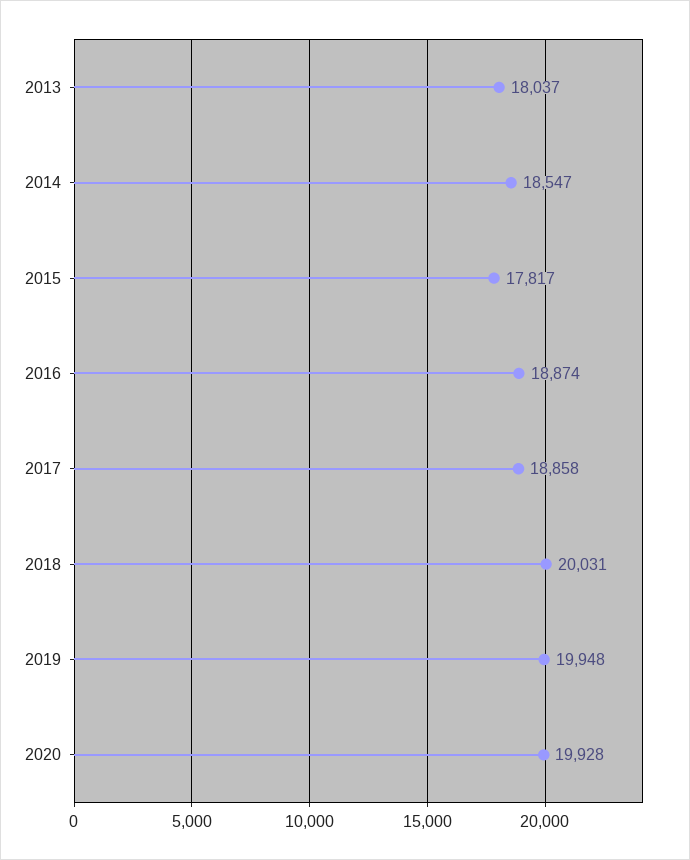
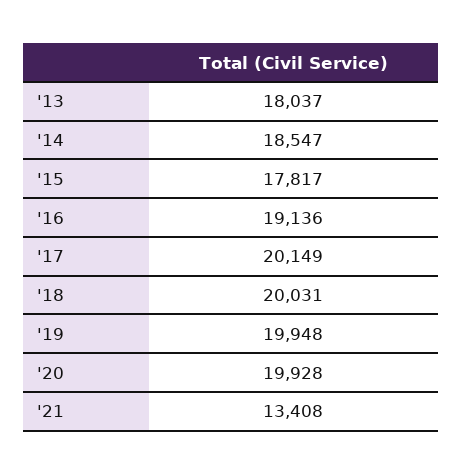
2016: 18874 -> 19136
2017: 18858 -> 20149
'21: none -> 13408

